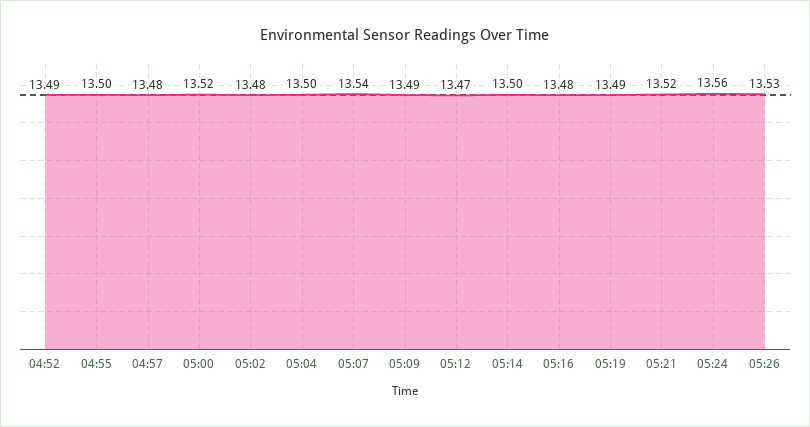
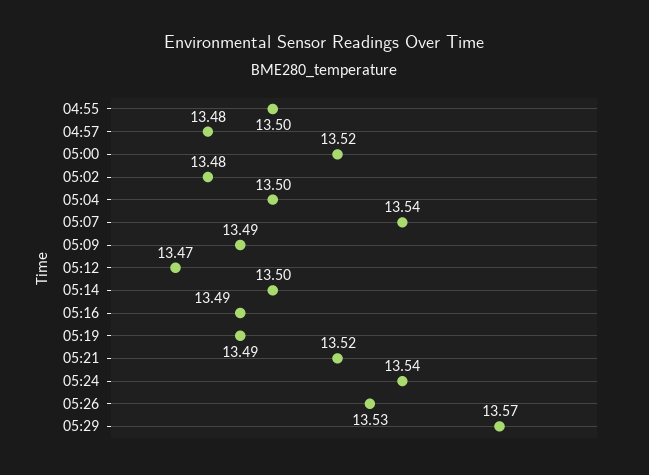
04:52: 13.49 -> none
05:16: 13.48 -> 13.49
05:24: 13.56 -> 13.54
05:29: none -> 13.57

